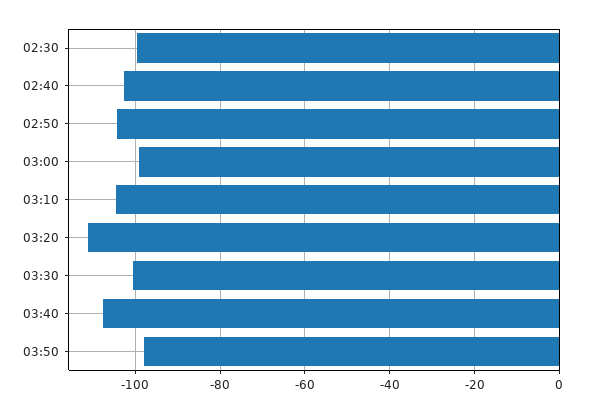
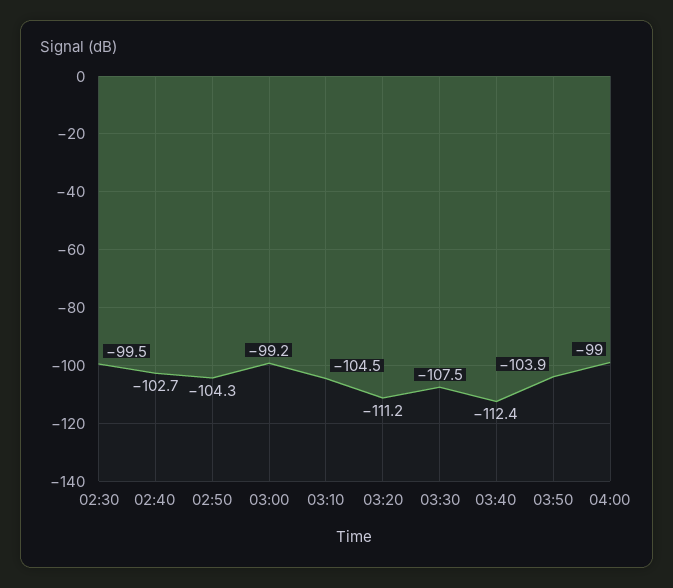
03:30: -100 -> -107.5
03:40: -108 -> -112.4
03:50: -98 -> -103.9
04:00: none -> -99

